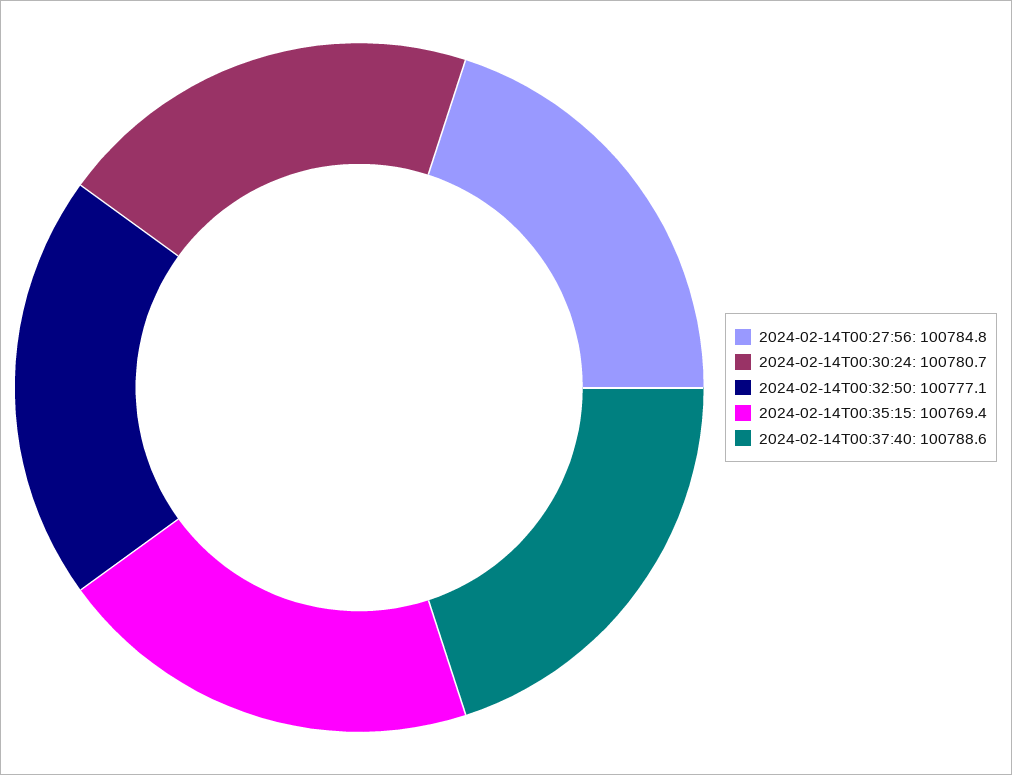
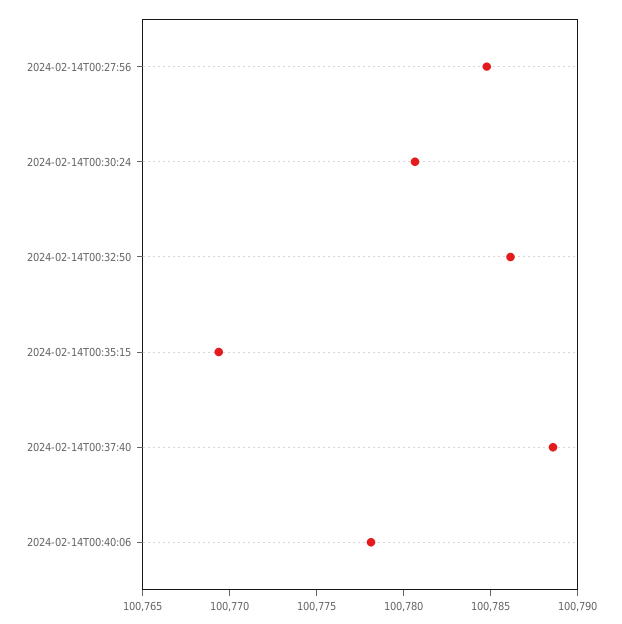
2024-02-14T00:32:50: 100777.1 -> 100786
2024-02-14T00:40:06: none -> 100778

